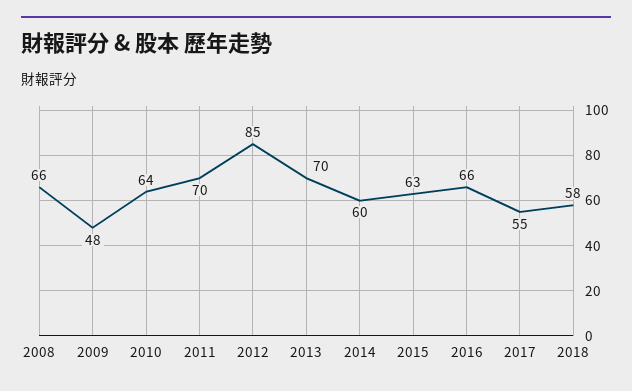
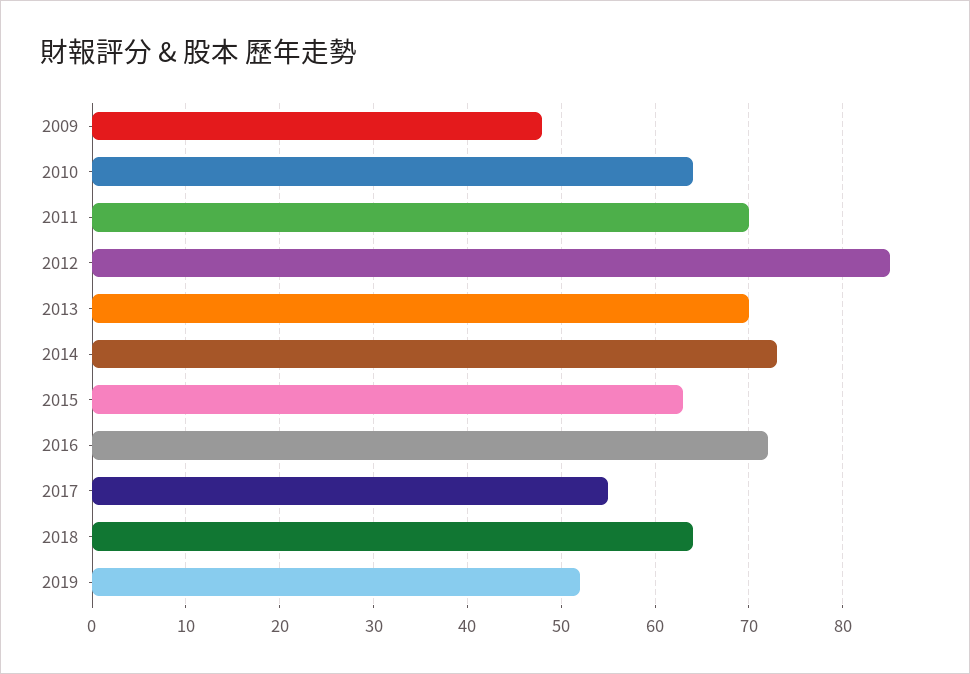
2008: 66 -> none
2014: 60 -> 73
2016: 66 -> 72
2018: 58 -> 64
2019: none -> 52

